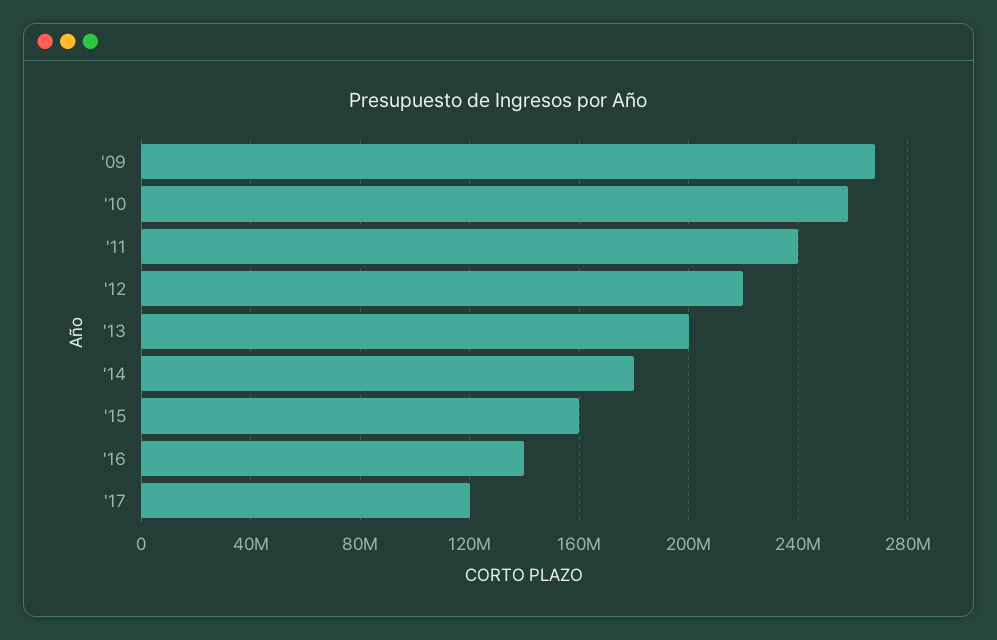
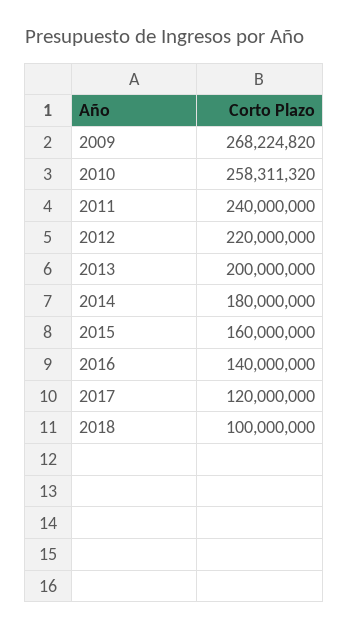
2018: none -> 100000000

